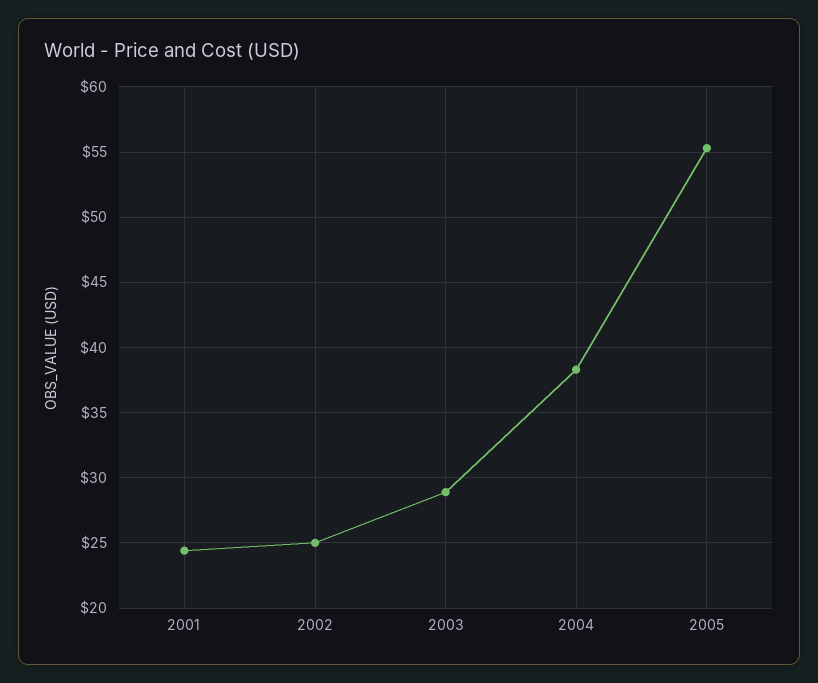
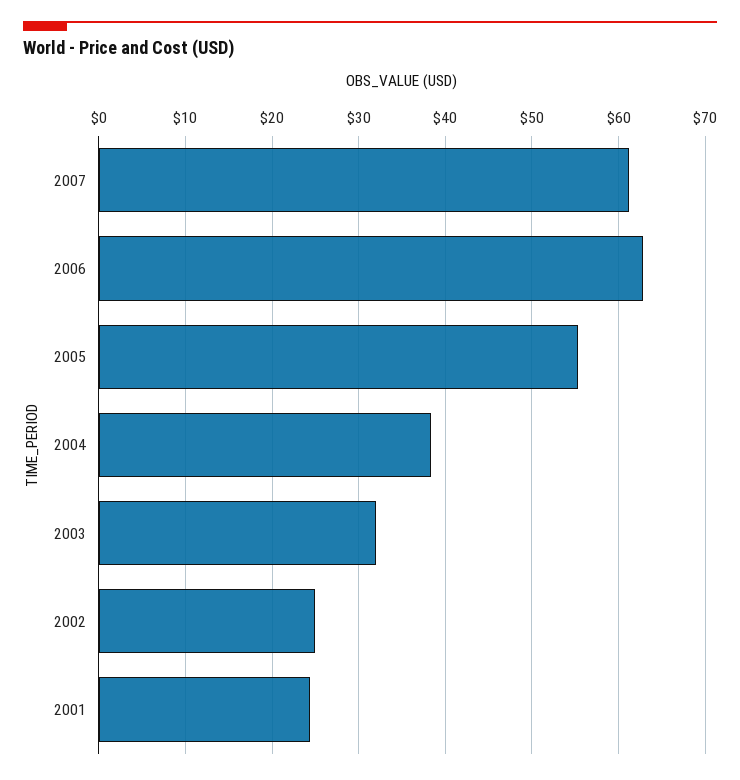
2003: 29 -> 32
2007: none -> 61
2006: none -> 63

